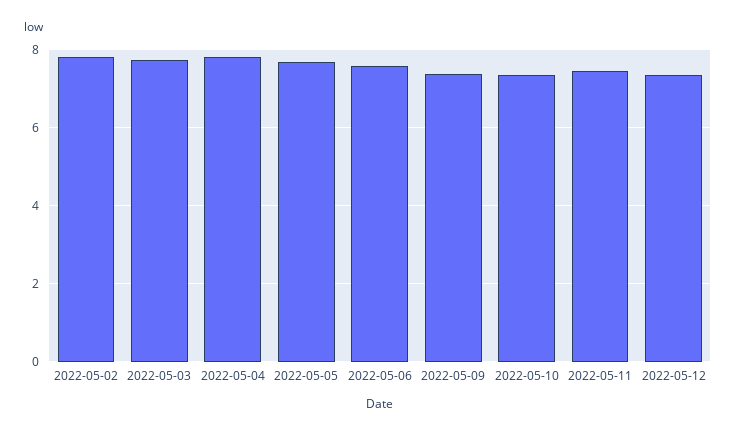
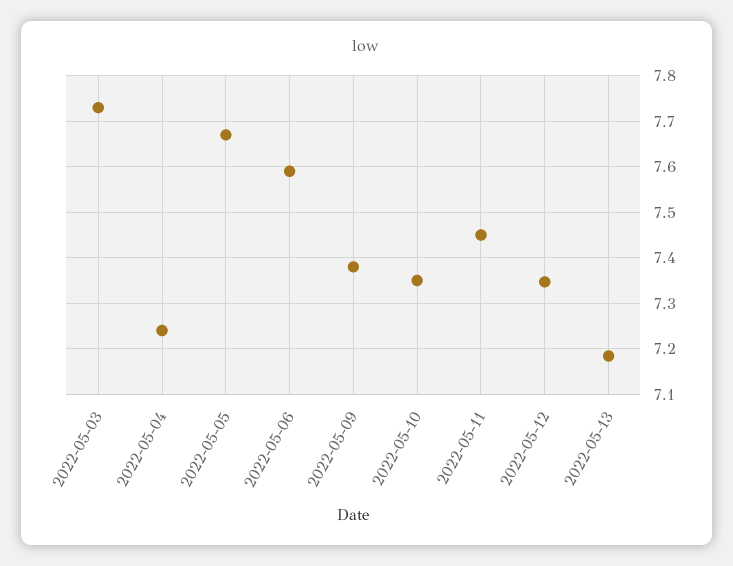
2022-05-02: 7.8 -> none
2022-05-04: 7.8 -> 7.24
2022-05-13: none -> 7.18

